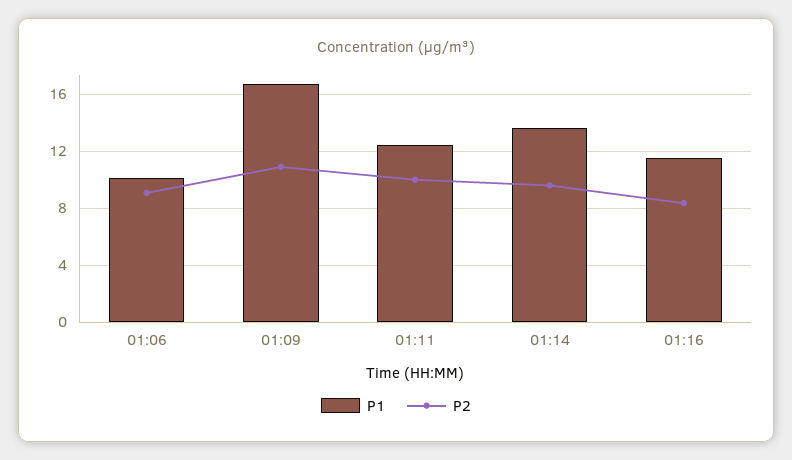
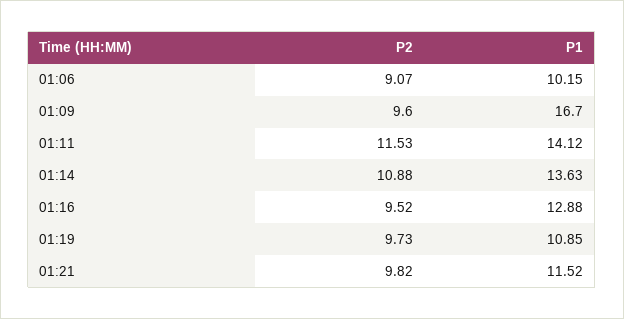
P2, 01:09: 11 -> 9.6
P1, 01:11: 12.5 -> 14.12
P2, 01:11: 10 -> 11.53
P2, 01:14: 9.5 -> 10.88
P1, 01:16: 11.5 -> 12.88
P2, 01:16: 8.5 -> 9.52
P2, 01:19: none -> 9.73
P1, 01:19: none -> 10.85
P2, 01:21: none -> 9.82
P1, 01:21: none -> 11.52

